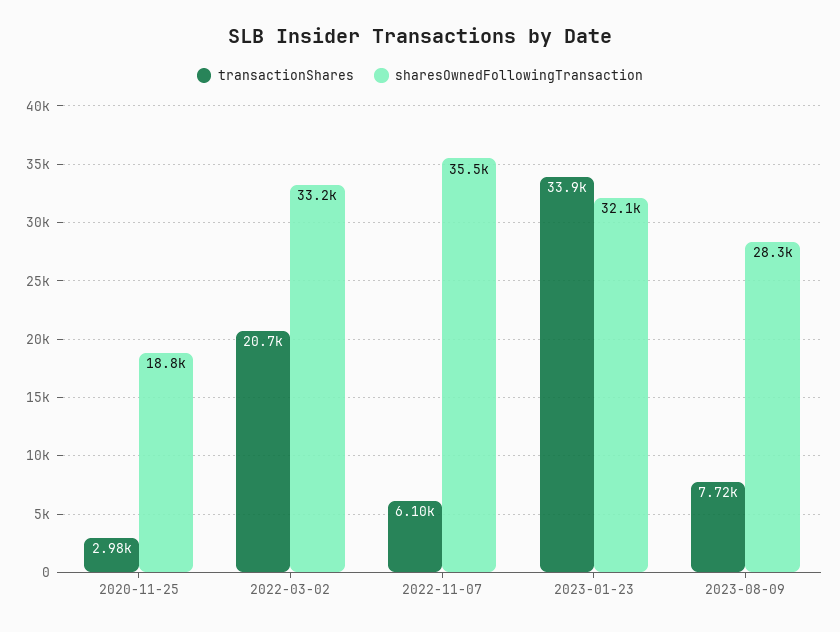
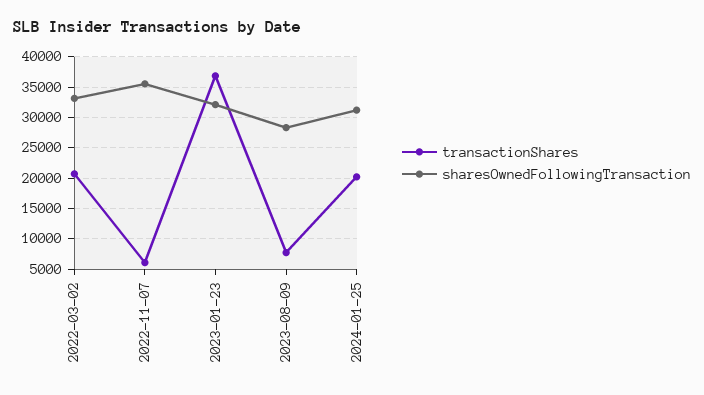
transactionShares, 2020-11-25: 2980 -> none
sharesOwnedFollowingTransaction, 2020-11-25: 18800 -> none
transactionShares, 2023-01-23: 33900 -> 37000
transactionShares, 2024-01-25: none -> 20000
sharesOwnedFollowingTransaction, 2024-01-25: none -> 31000

